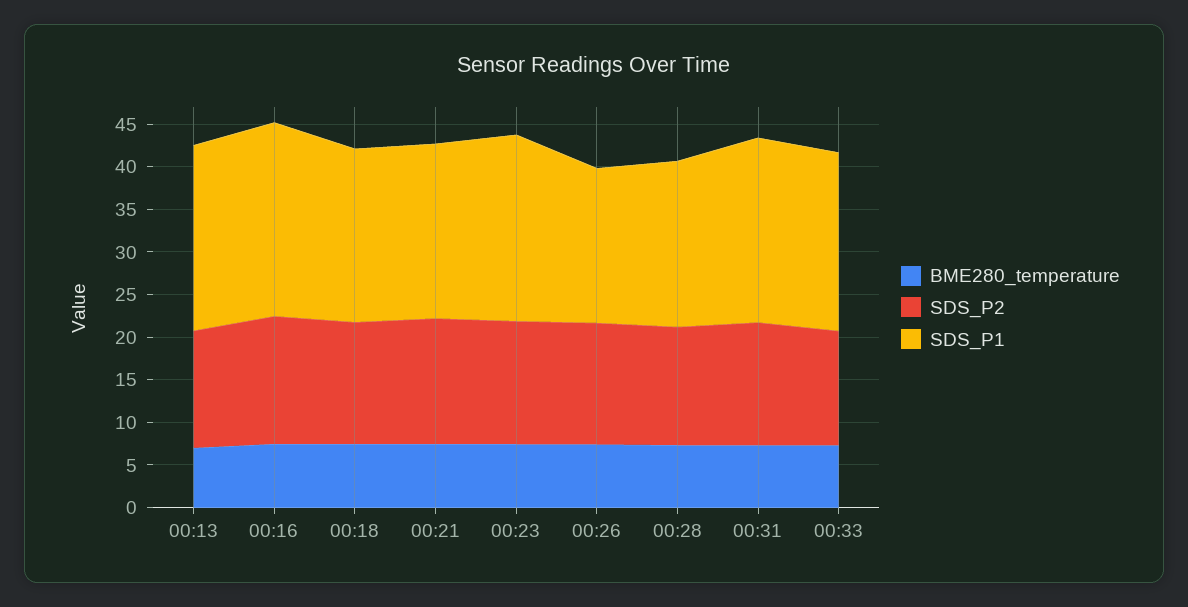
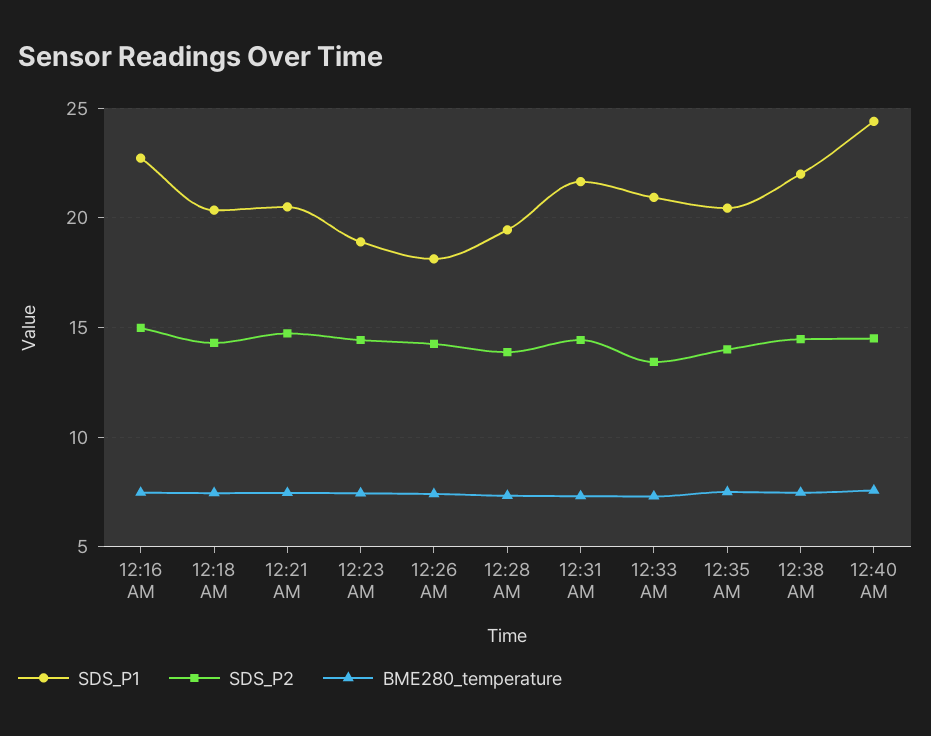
BME280_temperature, 00:13: 7 -> none
SDS_P2, 00:13: 14 -> none
SDS_P1, 00:13: 22 -> none
SDS_P1, 00:23: 22 -> 19
SDS_P1, 12:35 AM: none -> 20.5
SDS_P2, 12:35 AM: none -> 14
BME280_temperature, 12:35 AM: none -> 7.5
SDS_P1, 12:38 AM: none -> 22
SDS_P2, 12:38 AM: none -> 14.5
BME280_temperature, 12:38 AM: none -> 7.5
SDS_P1, 12:40 AM: none -> 24.5
SDS_P2, 12:40 AM: none -> 14.5
BME280_temperature, 12:40 AM: none -> 7.5

